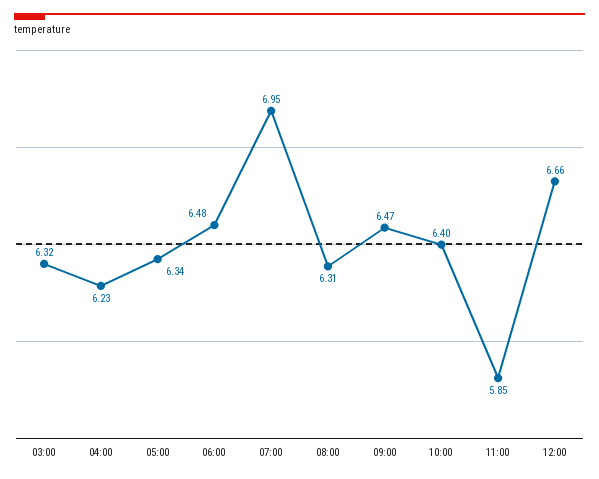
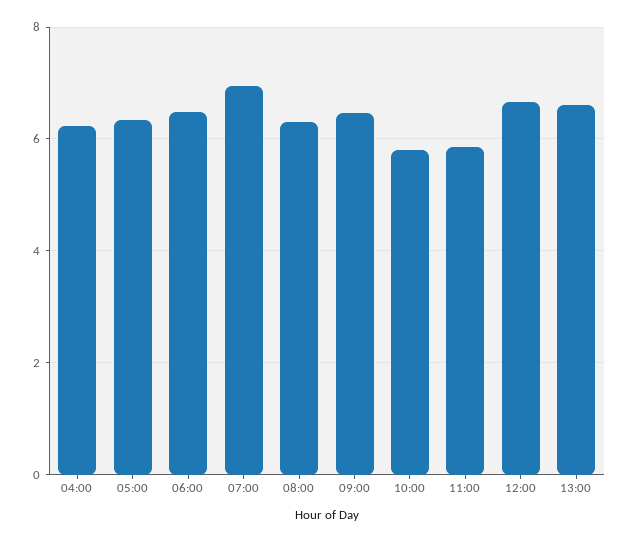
03:00: 6.32 -> none
10:00: 6.4 -> 5.8
13:00: none -> 6.6

